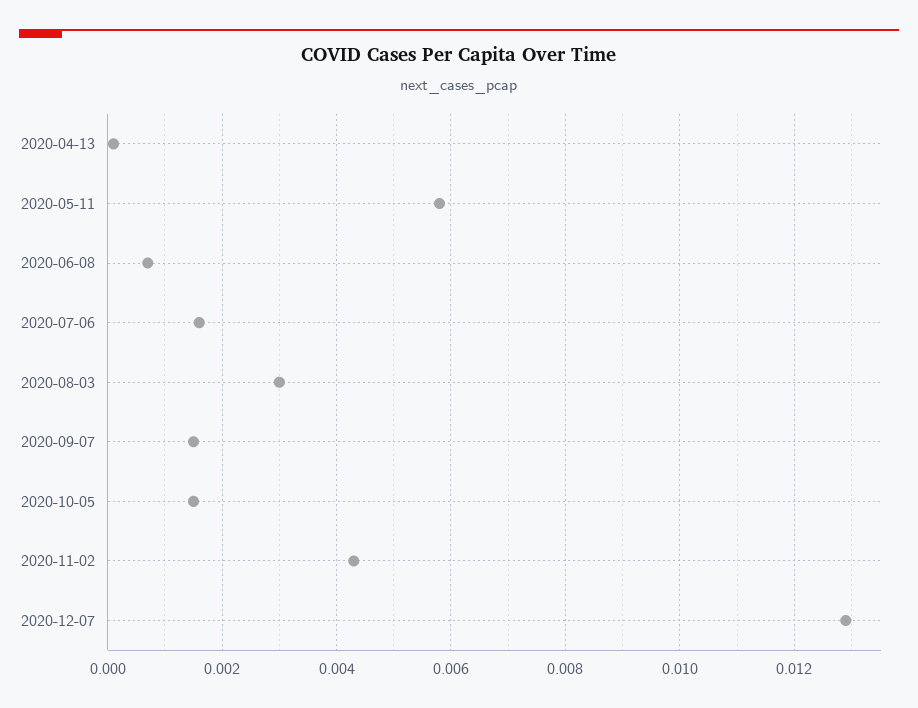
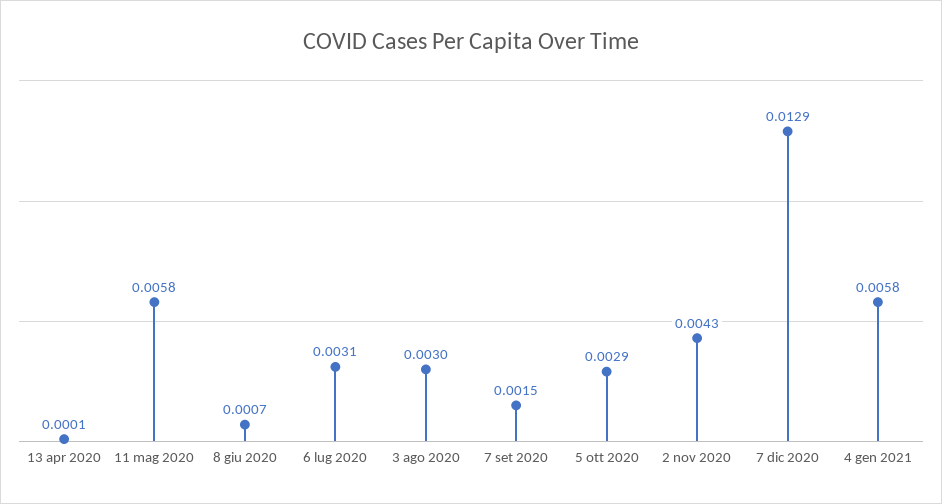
2020-07-06: 0.0015 -> 0.0031
2020-10-05: 0.0015 -> 0.0029
4 gen 2021: none -> 0.0058

